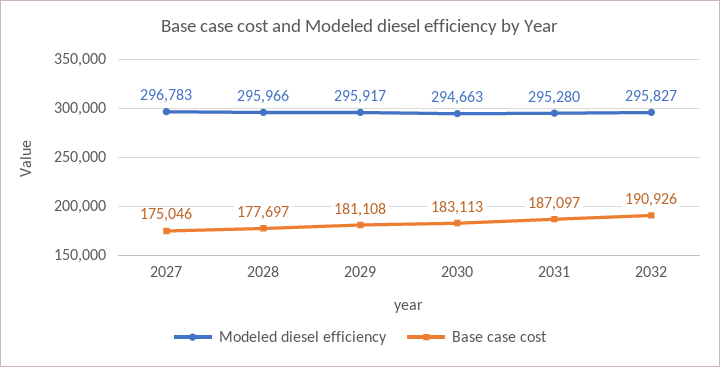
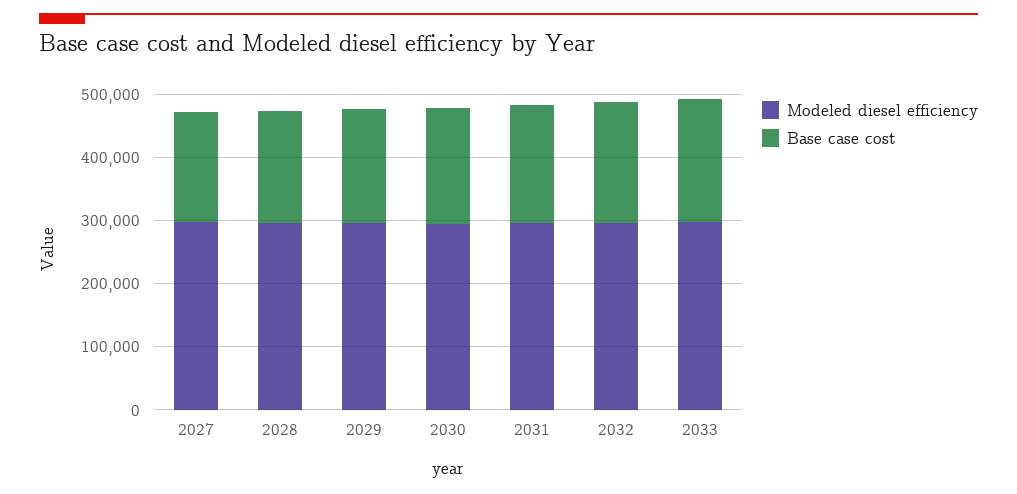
Modeled diesel efficiency, 2033: none -> 300000
Base case cost, 2033: none -> 200000

